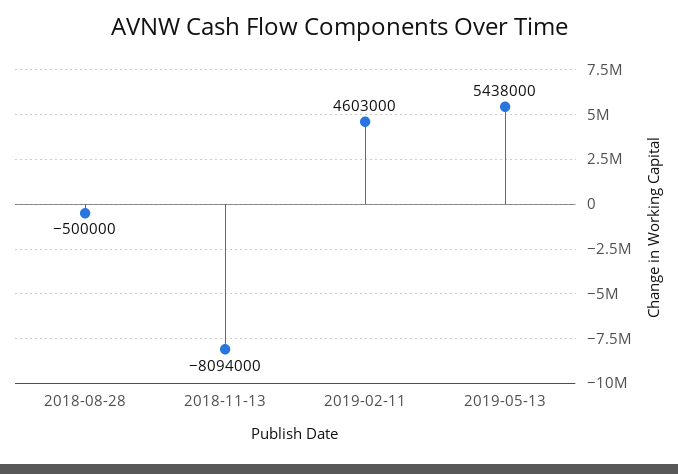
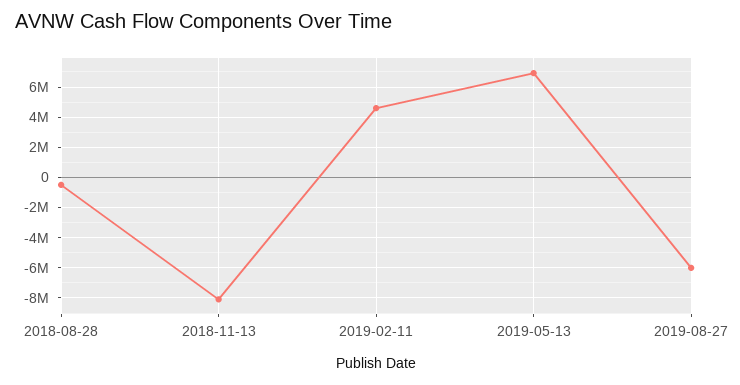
2019-05-13: 5438000 -> 7000000
2019-08-27: none -> -6000000

